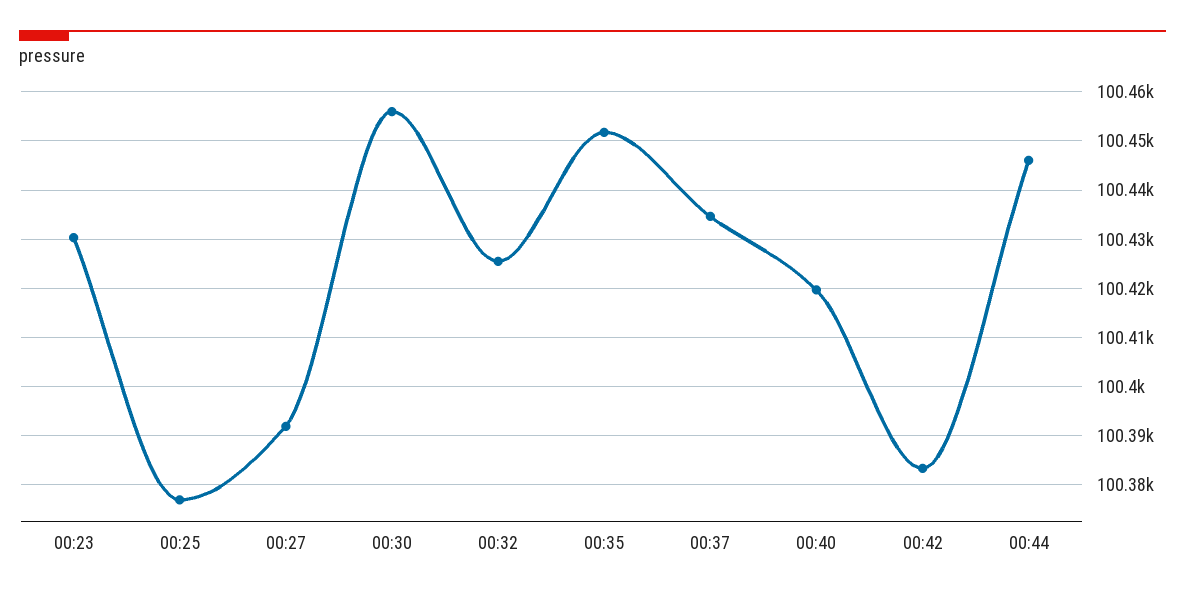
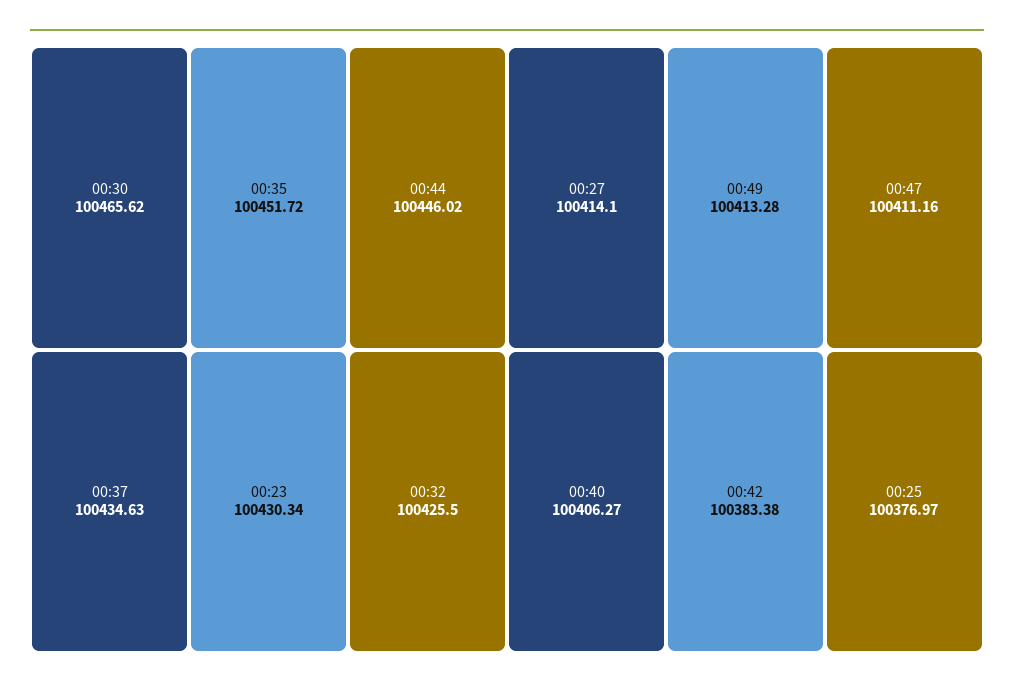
00:27: 100392 -> 100414.1
00:30: 100456 -> 100465.62
00:40: 100420 -> 100406.27
00:49: none -> 100413.28
00:47: none -> 100411.16

